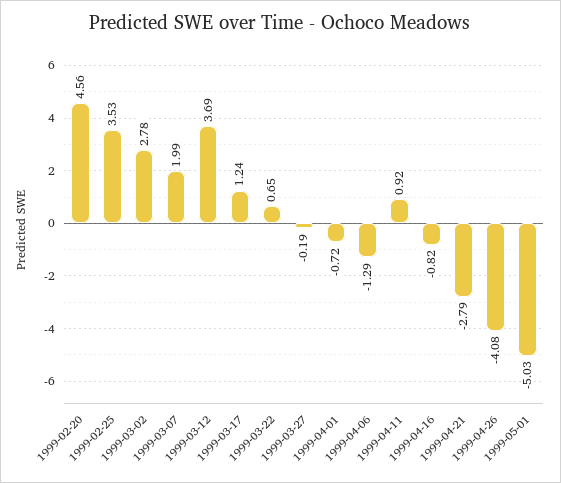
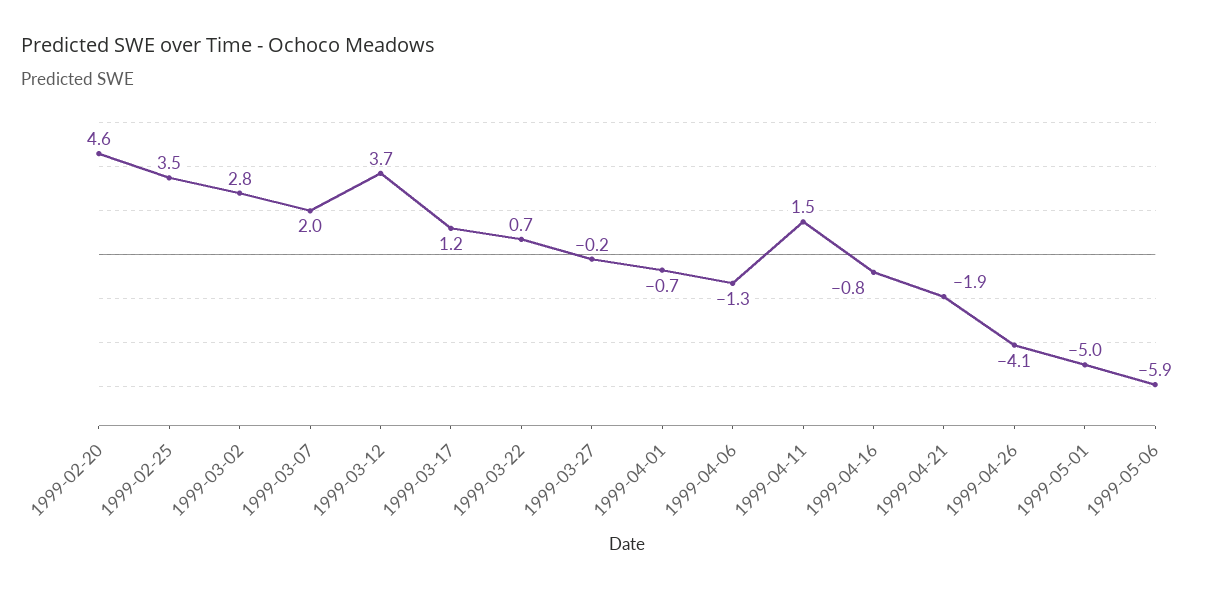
1999-04-11: 0.92 -> 1.5
1999-04-21: -2.79 -> -1.9
1999-05-06: none -> -5.9

